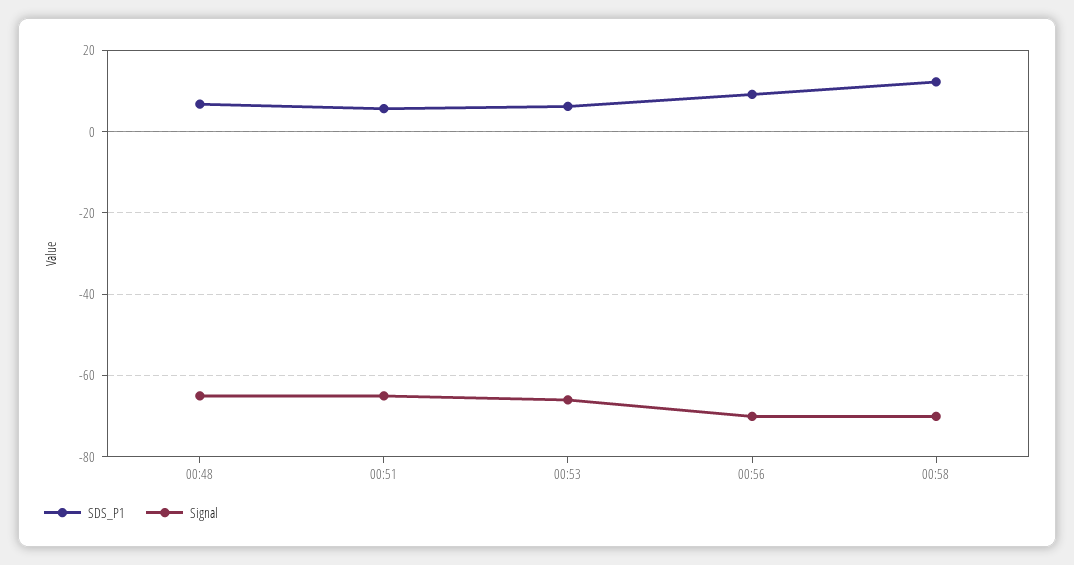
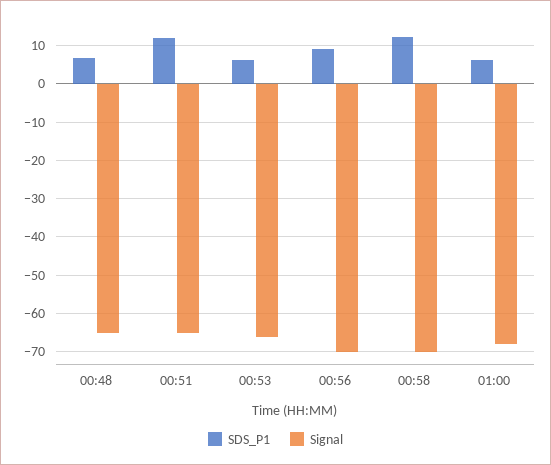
SDS_P1, 00:51: 6 -> 12
SDS_P1, 01:00: none -> 6
Signal, 01:00: none -> -68

